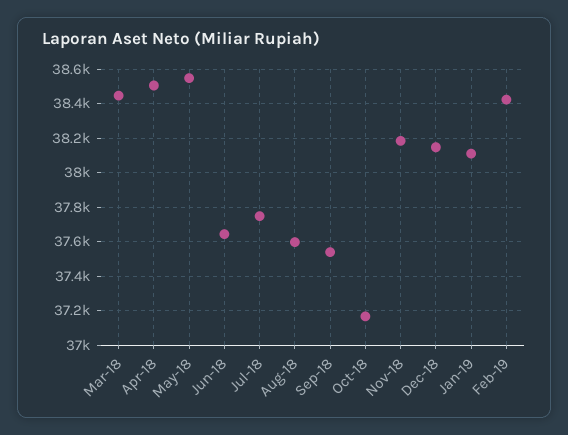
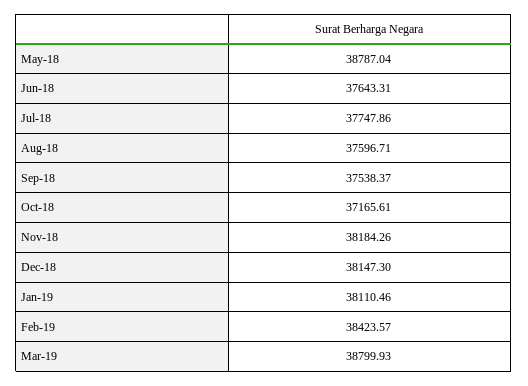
Mar-18: 38450 -> none
Apr-18: 38500 -> none
May-18: 38550 -> 38787.04
Mar-19: none -> 38799.93

